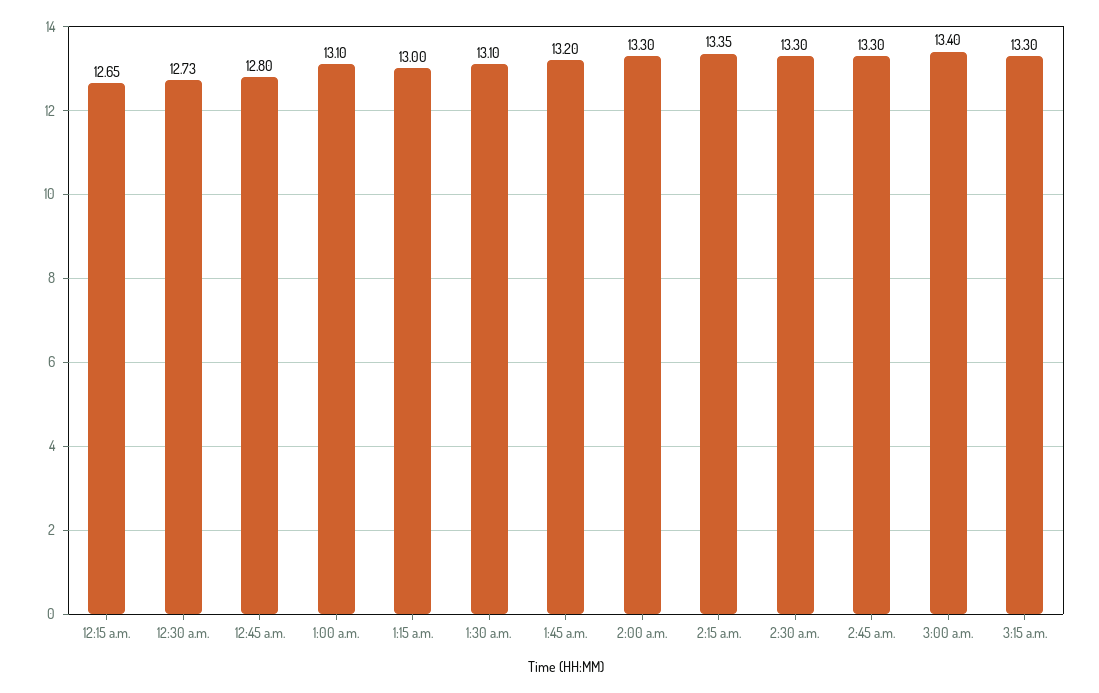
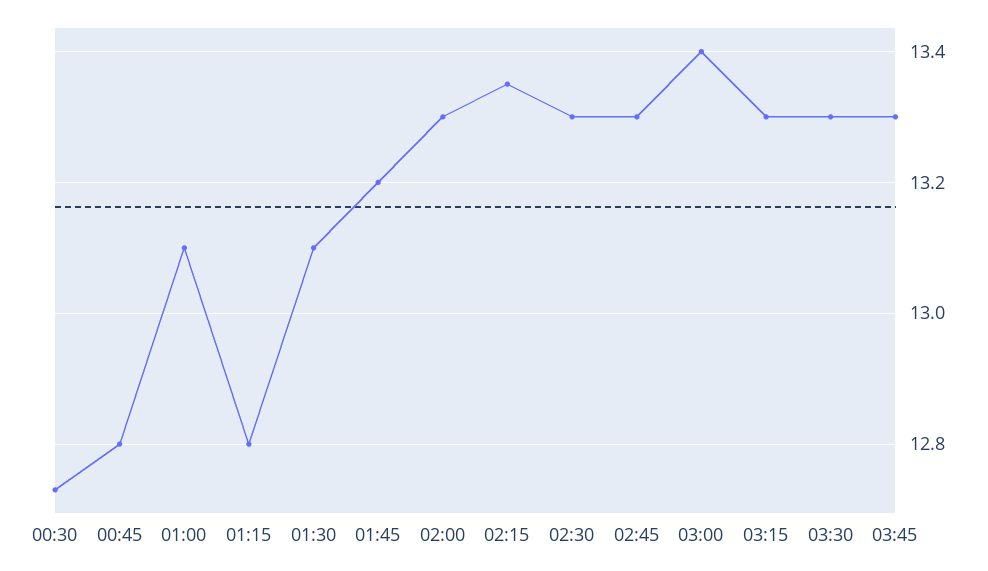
12:15 a.m.: 12.65 -> none
1:15 a.m.: 13 -> 12.8
03:30: none -> 13.3
03:45: none -> 13.3

